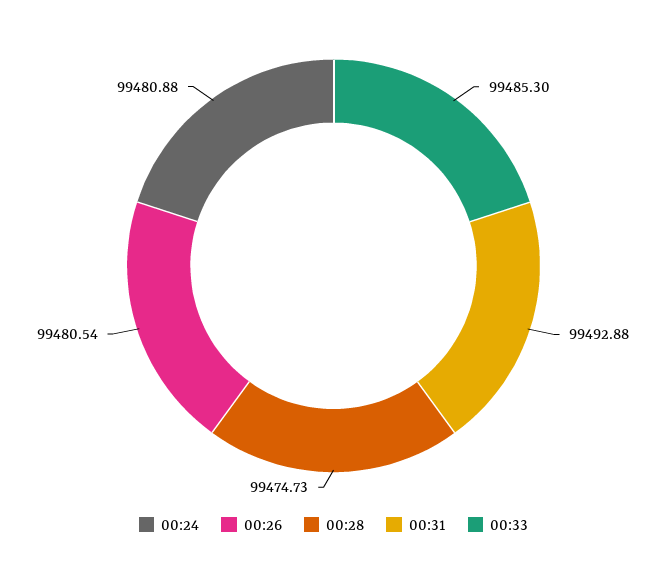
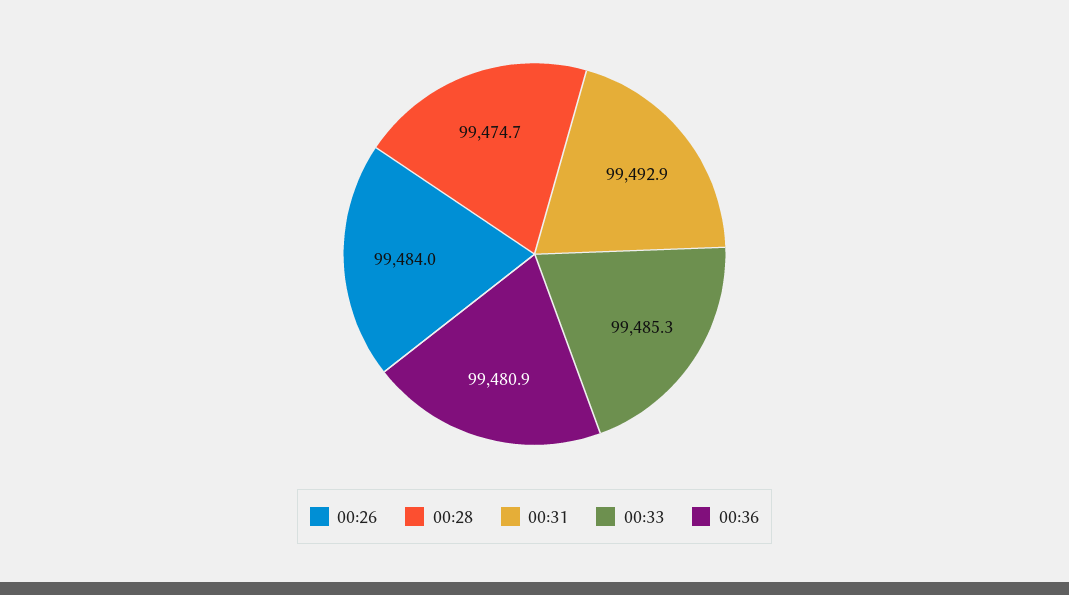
00:24: 99480.88 -> none
00:26: 99480.54 -> 99484
00:36: none -> 99480.9

